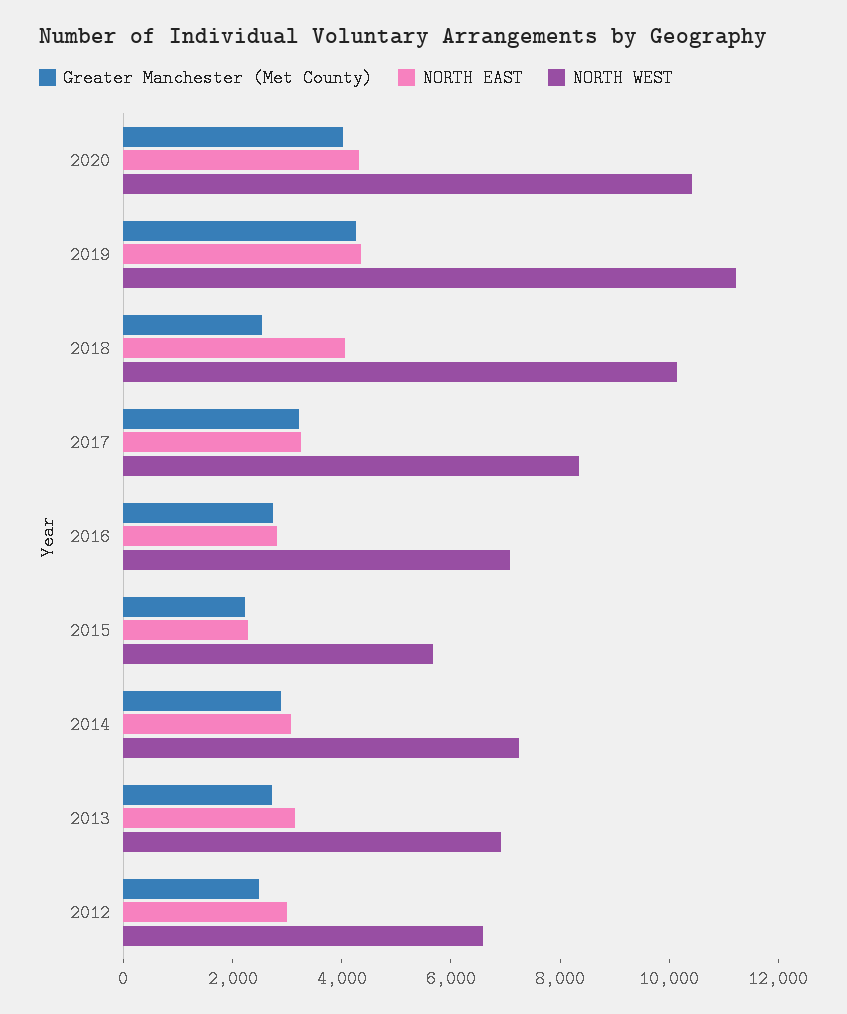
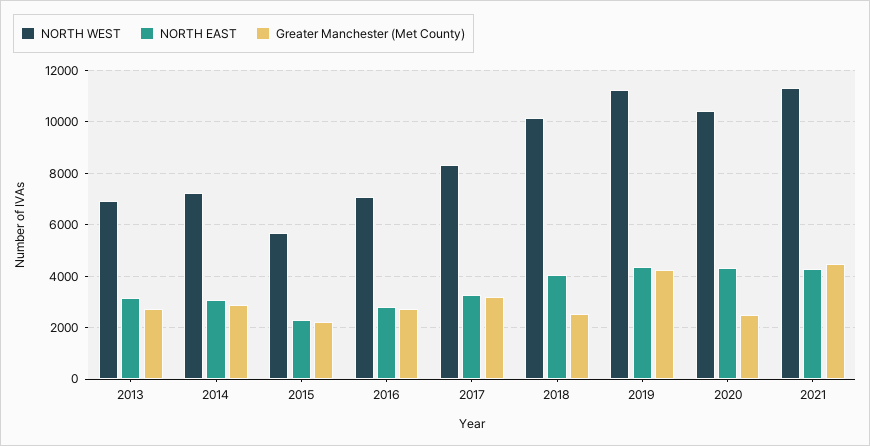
Greater Manchester (Met County), 2020: 4000 -> 2500
Greater Manchester (Met County), 2012: 2500 -> none
NORTH EAST, 2012: 3000 -> none
NORTH WEST, 2012: 6500 -> none
NORTH WEST, 2021: none -> 11250
NORTH EAST, 2021: none -> 4250
Greater Manchester (Met County), 2021: none -> 4500

